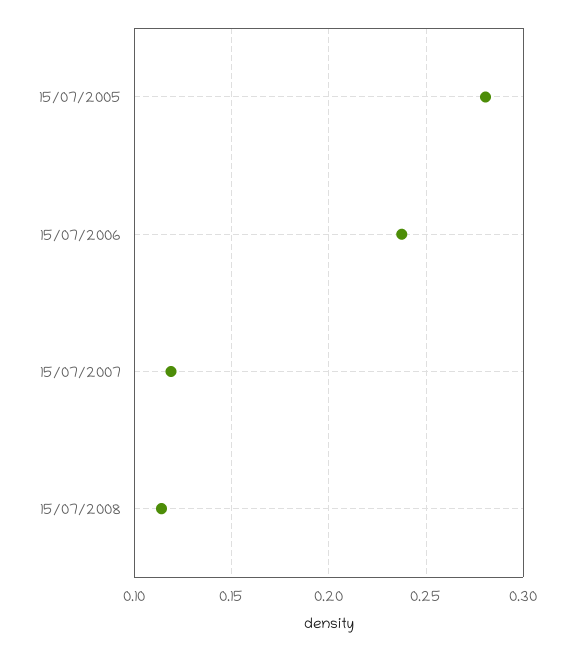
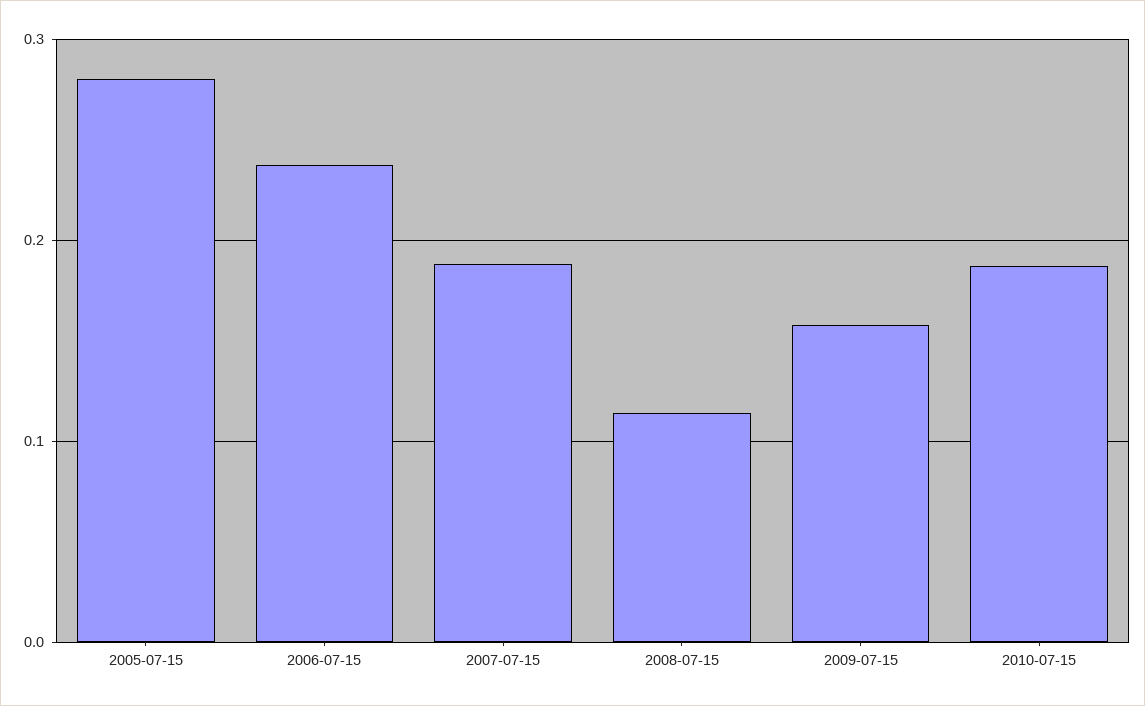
15/07/2007: 0.12 -> 0.19
2009-07-15: none -> 0.16
2010-07-15: none -> 0.19

